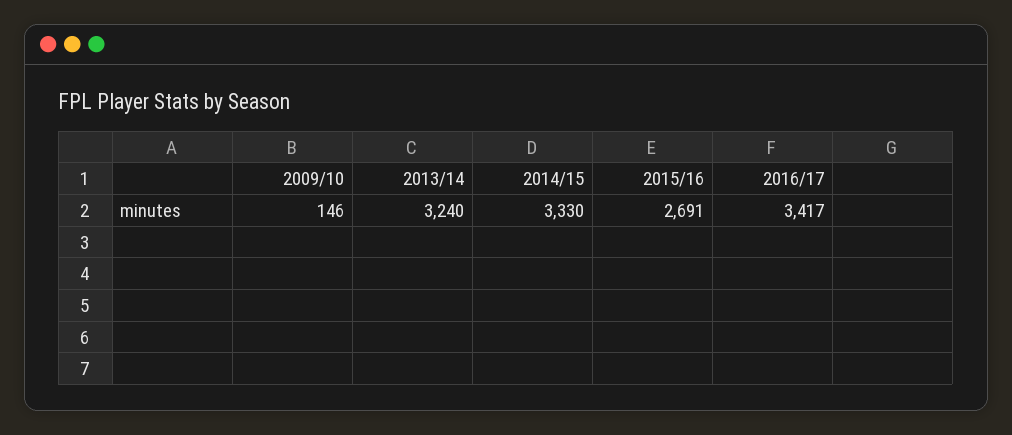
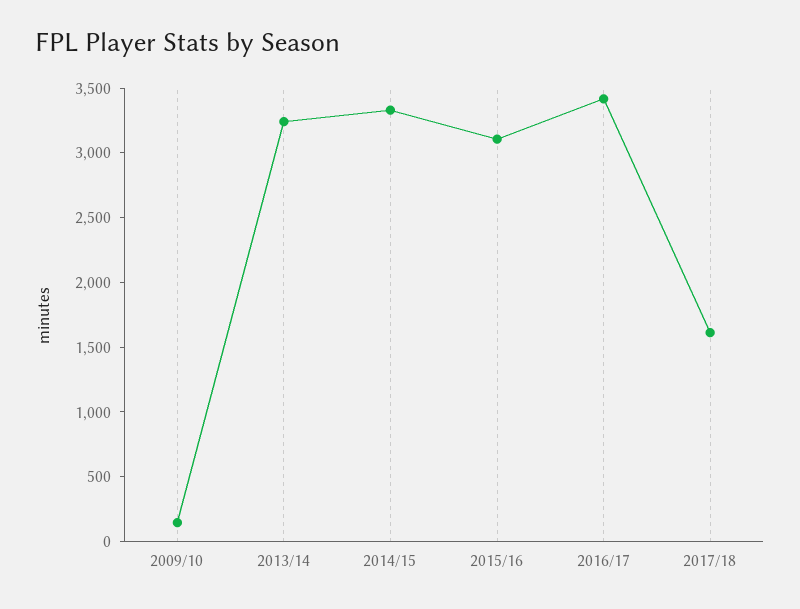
2015/16: 2691 -> 3100
2017/18: none -> 1600

